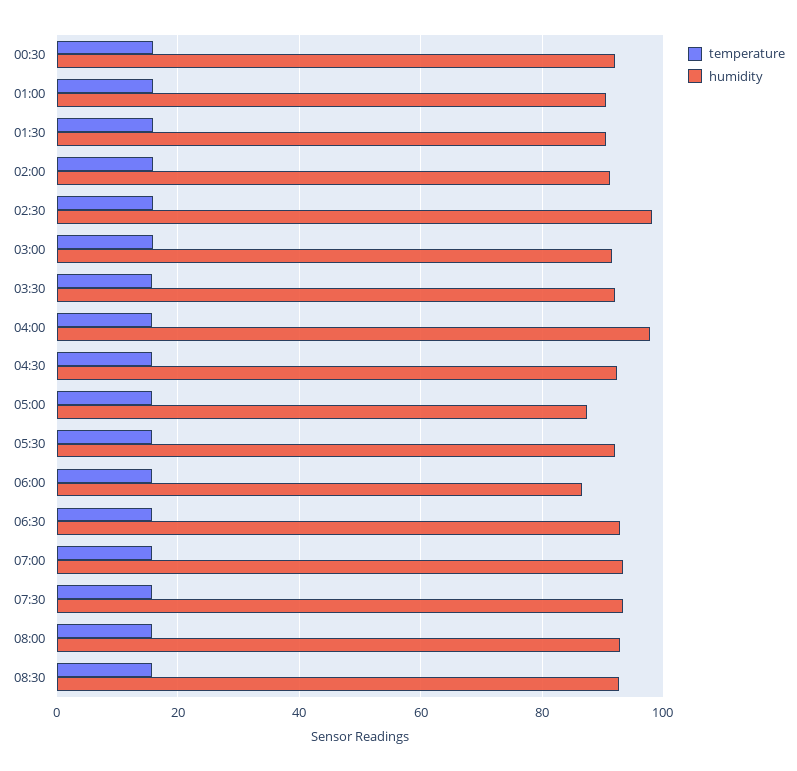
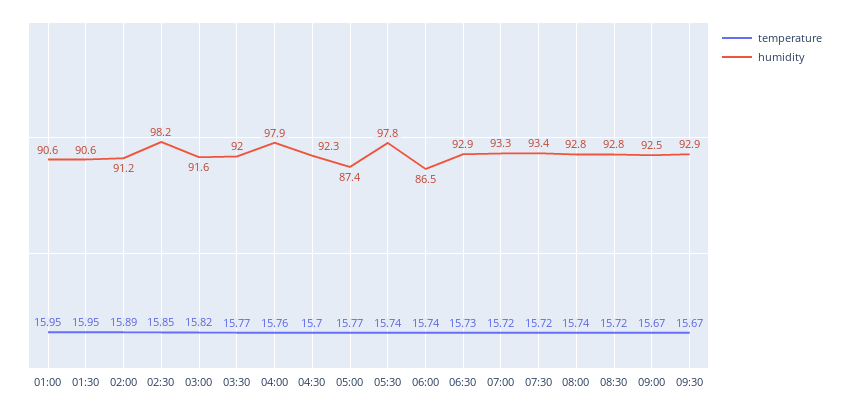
temperature, 00:30: 16 -> none
humidity, 00:30: 92 -> none
humidity, 05:30: 92 -> 97.8
temperature, 09:00: none -> 15.67
humidity, 09:00: none -> 92.5
temperature, 09:30: none -> 15.67
humidity, 09:30: none -> 92.9

